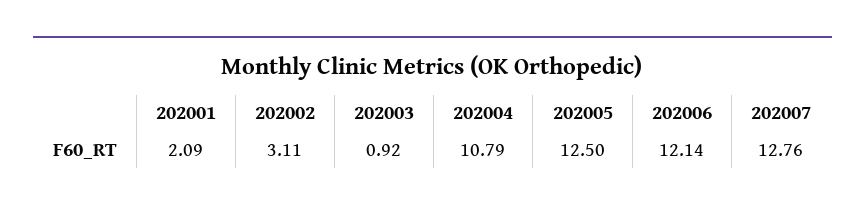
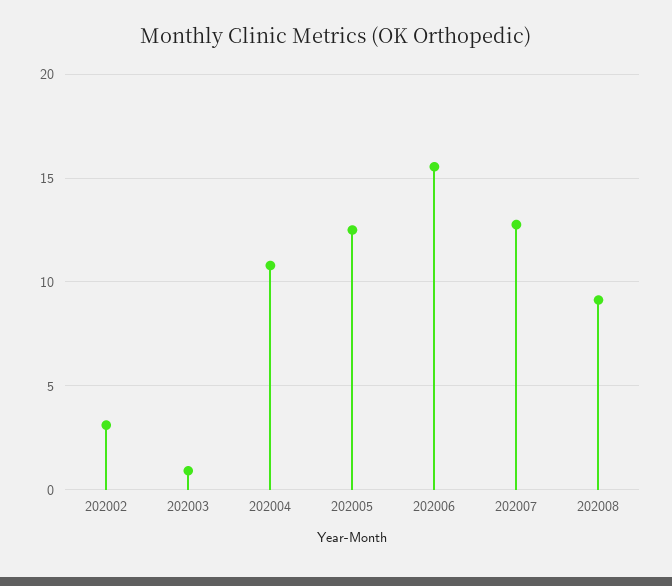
202001: 2.09 -> none
202006: 12.14 -> 15.5
202008: none -> 9

